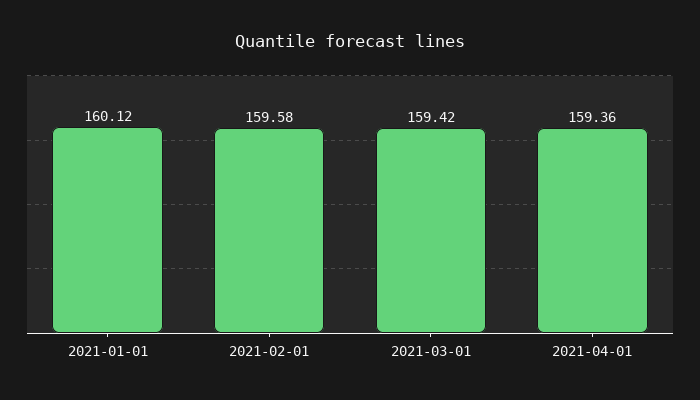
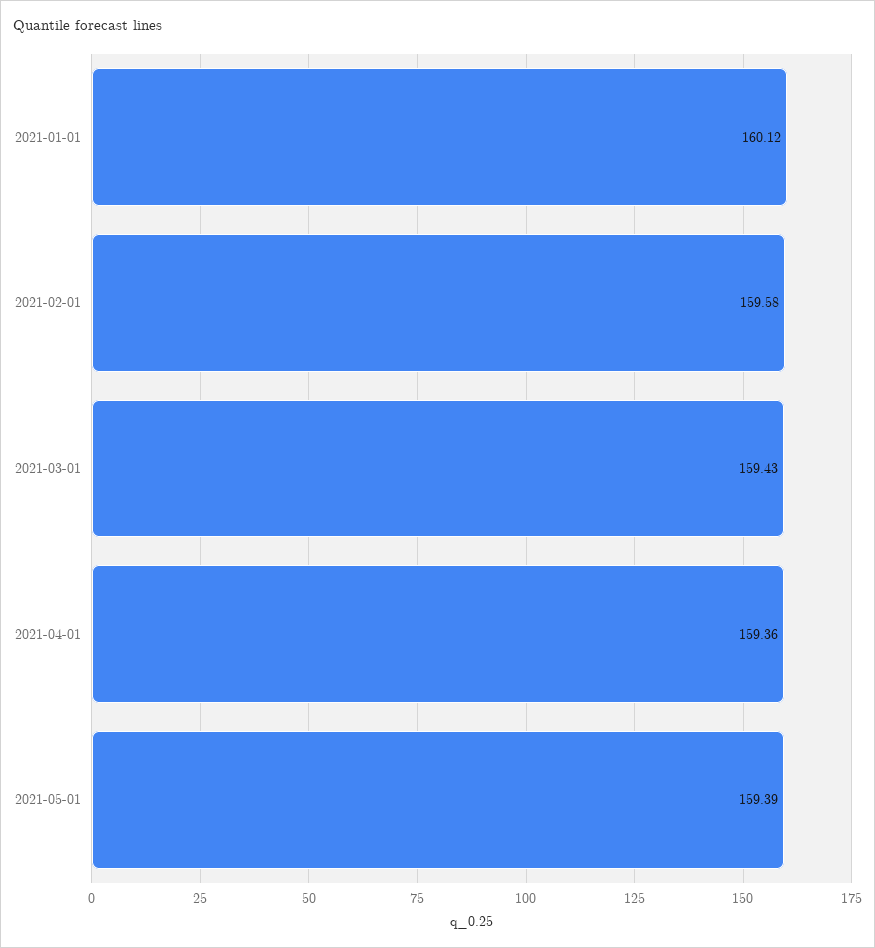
2021-03-01: 159.42 -> 159.43
2021-05-01: none -> 159.39

